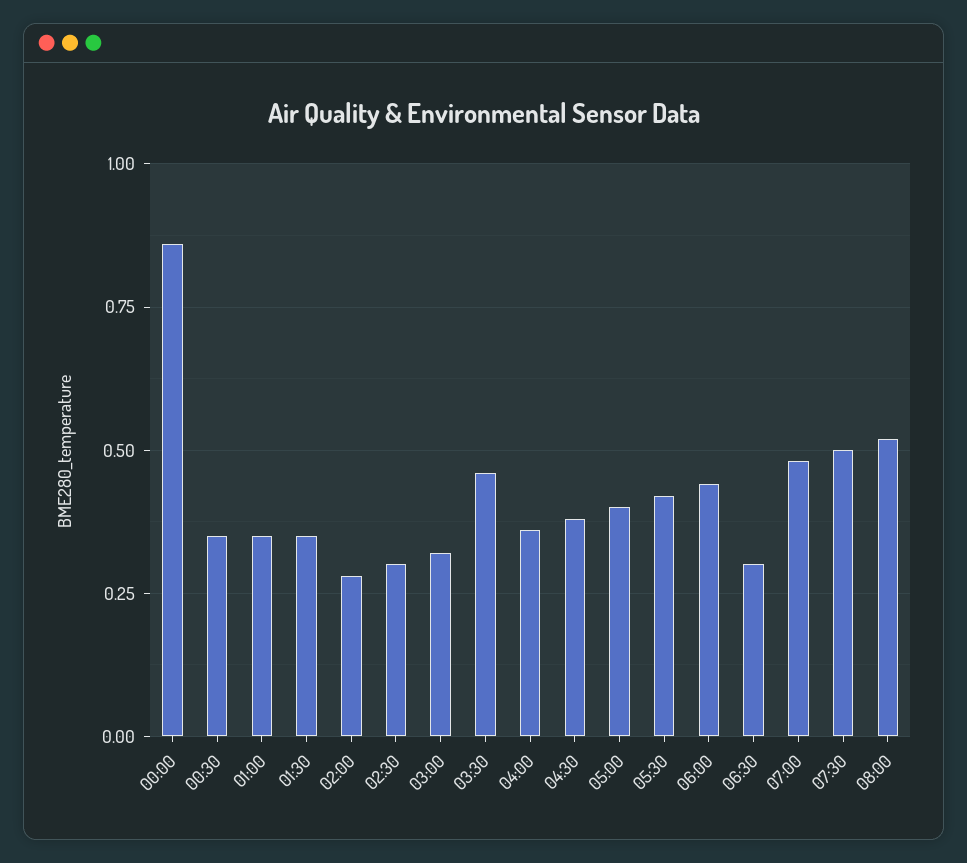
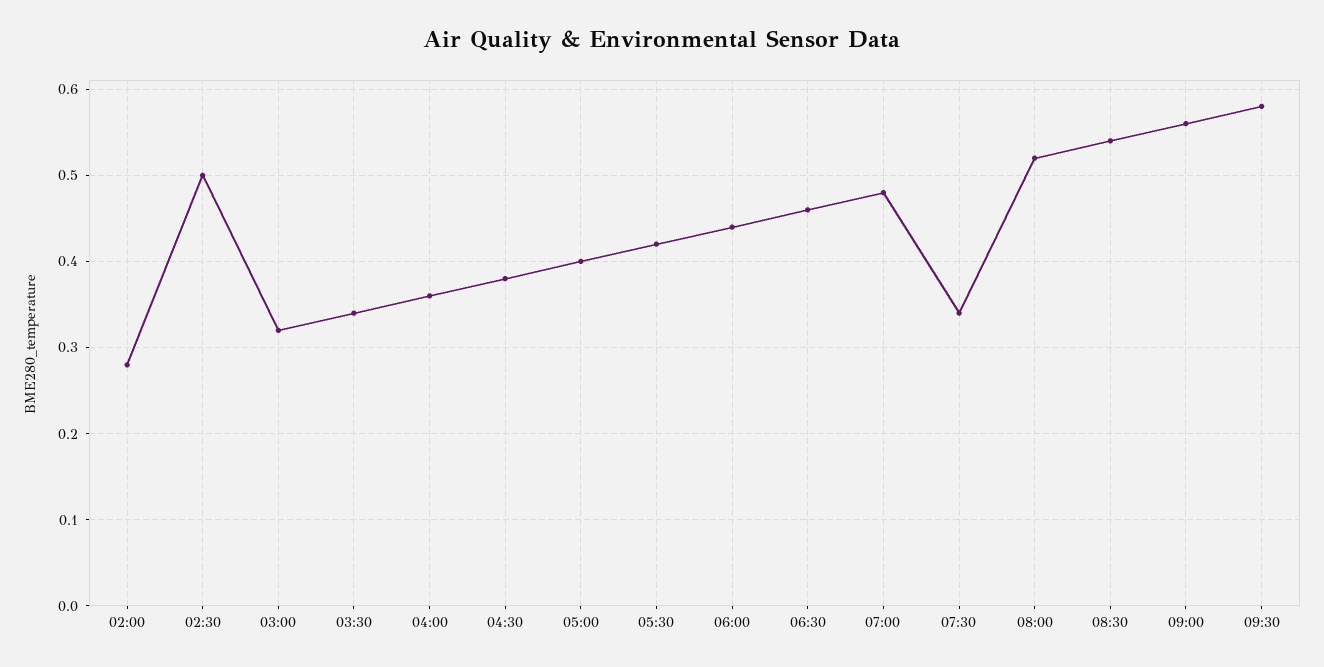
00:00: 0.85 -> none
00:30: 0.35 -> none
01:00: 0.35 -> none
01:30: 0.35 -> none
02:30: 0.3 -> 0.5
03:30: 0.45 -> 0.34
06:30: 0.3 -> 0.46
07:30: 0.5 -> 0.34
08:30: none -> 0.54
09:00: none -> 0.56
09:30: none -> 0.58

